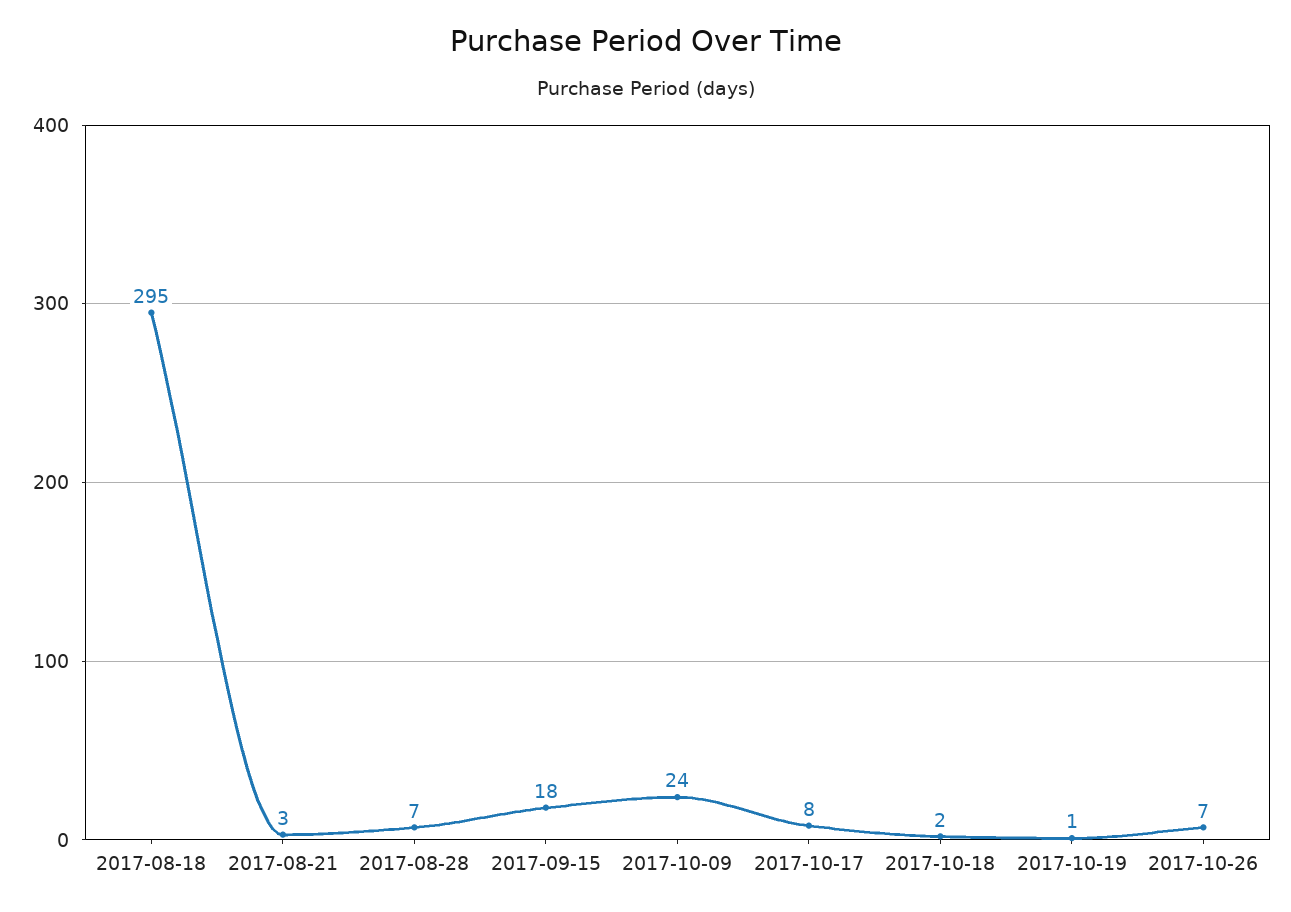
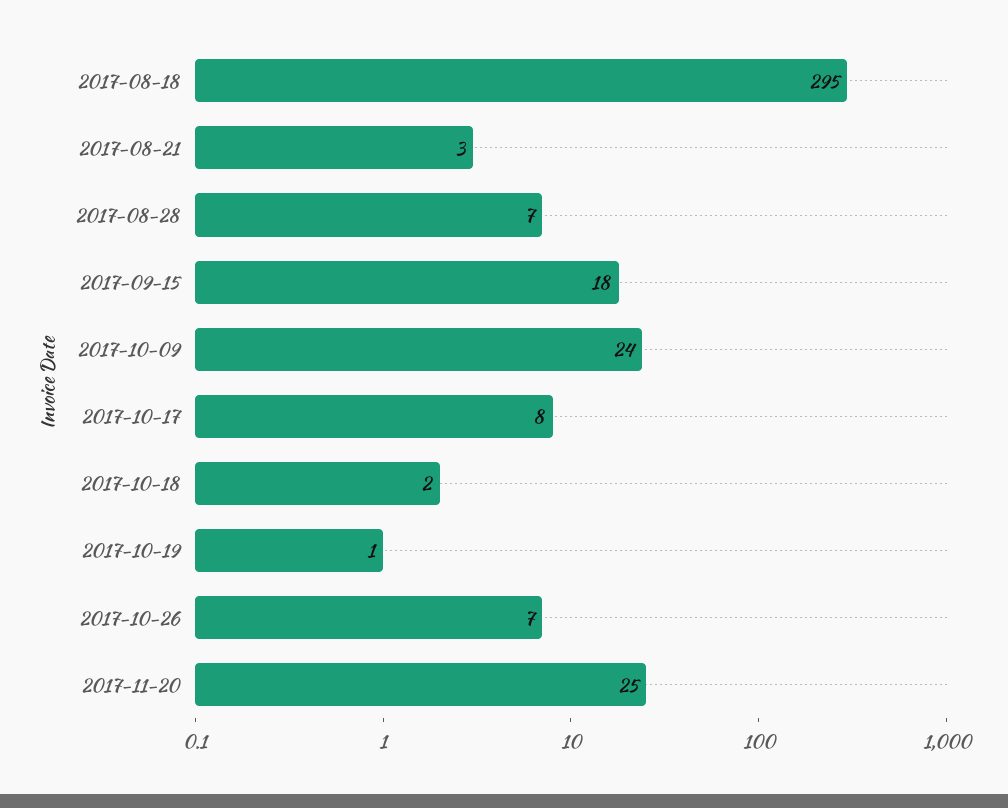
2017-11-20: none -> 25

